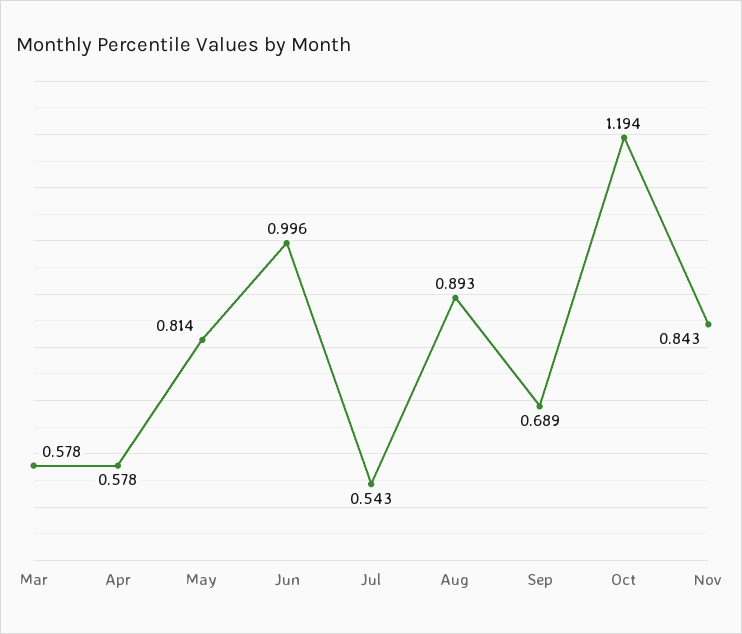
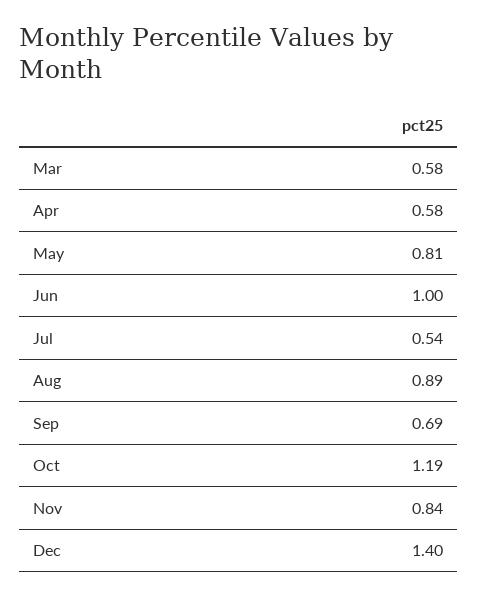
Dec: none -> 1.4

